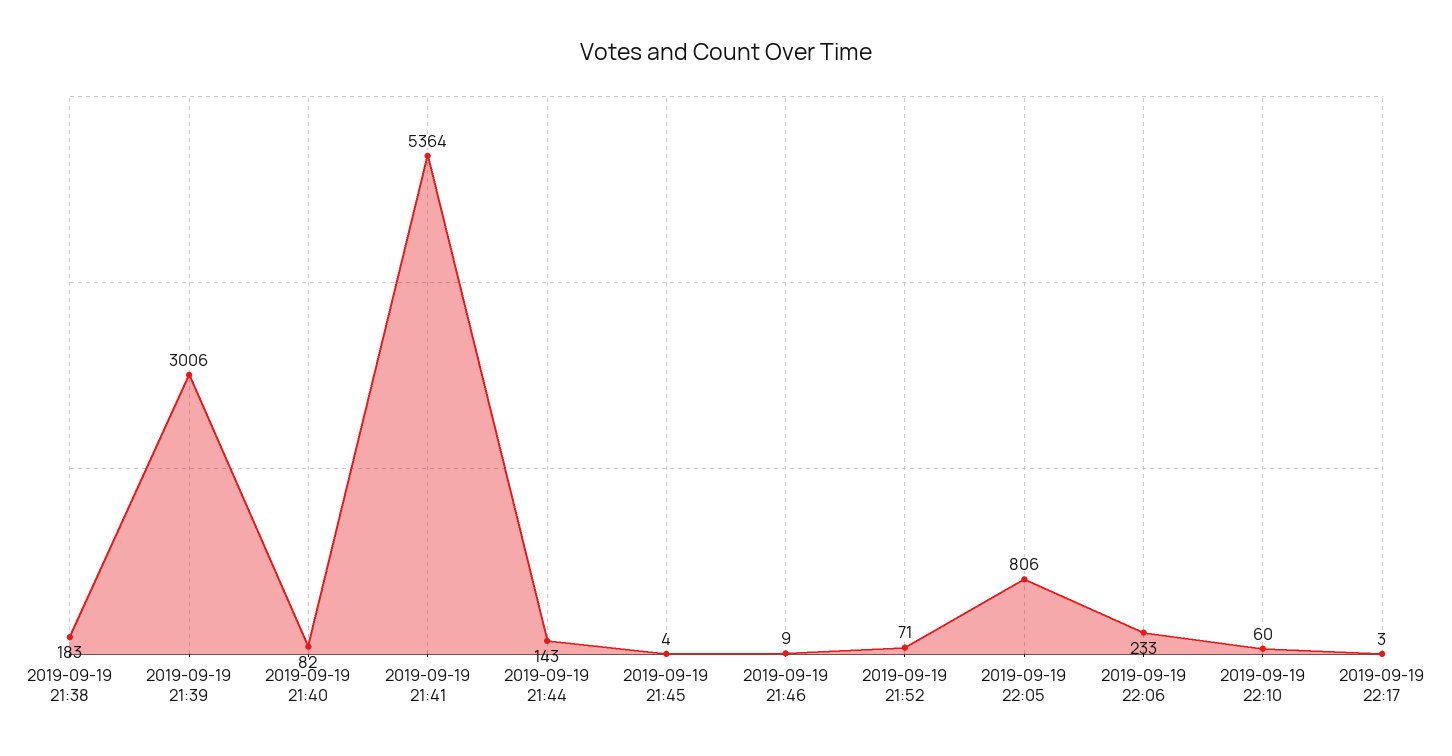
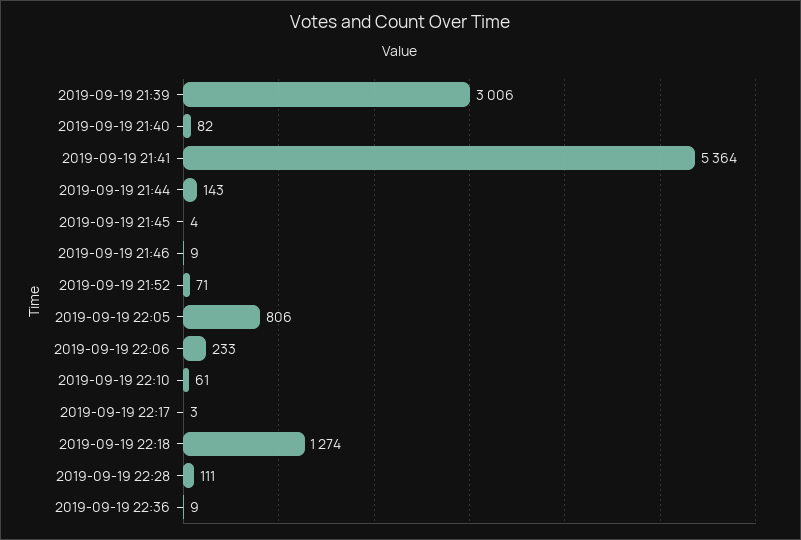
2019-09-19 21:38: 183 -> none
2019-09-19 22:10: 60 -> 61
2019-09-19 22:18: none -> 1274
2019-09-19 22:28: none -> 111
2019-09-19 22:36: none -> 9

